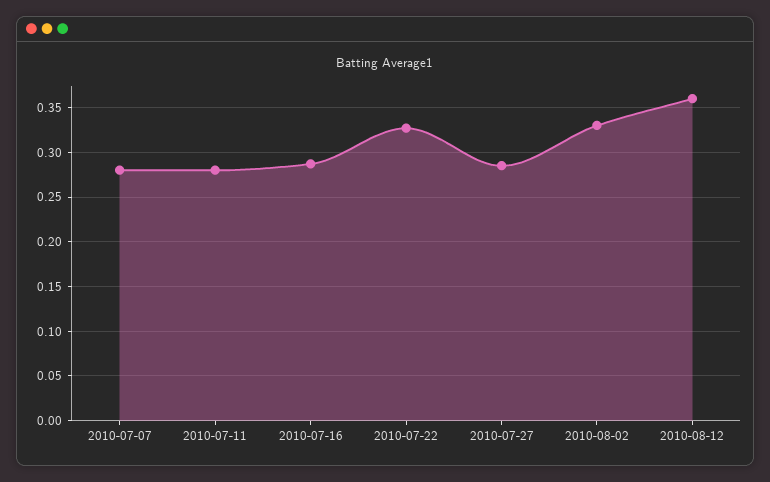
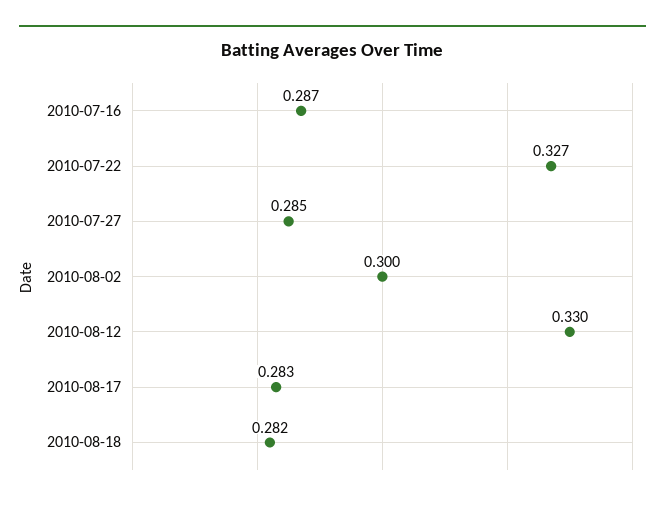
2010-07-07: 0.28 -> none
2010-07-11: 0.28 -> none
2010-08-02: 0.33 -> 0.3
2010-08-12: 0.36 -> 0.33
2010-08-17: none -> 0.283
2010-08-18: none -> 0.282

